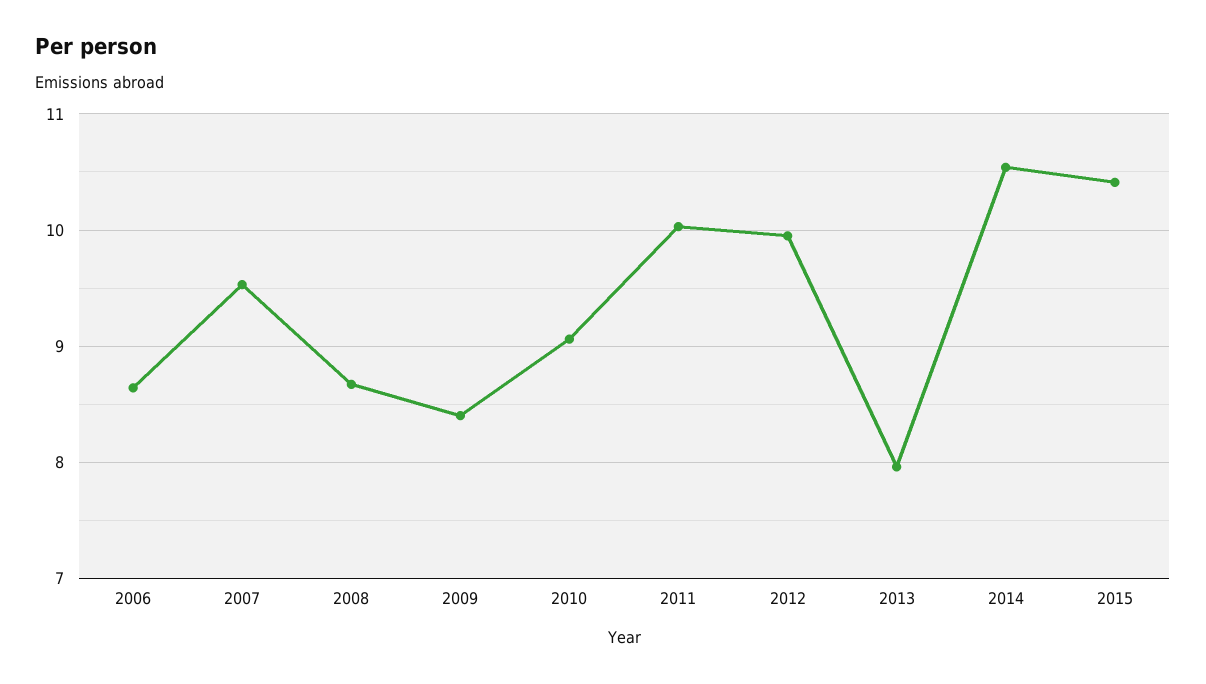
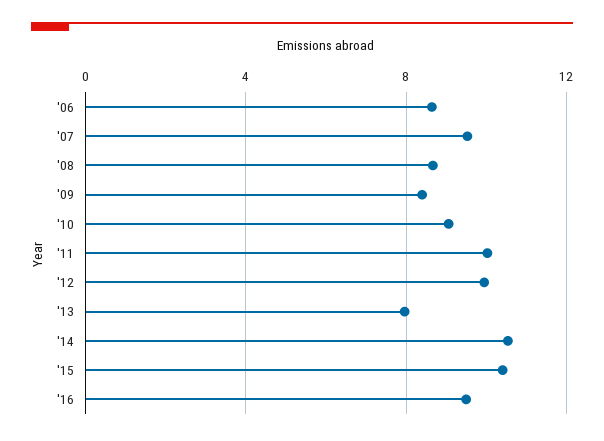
'16: none -> 9.5

